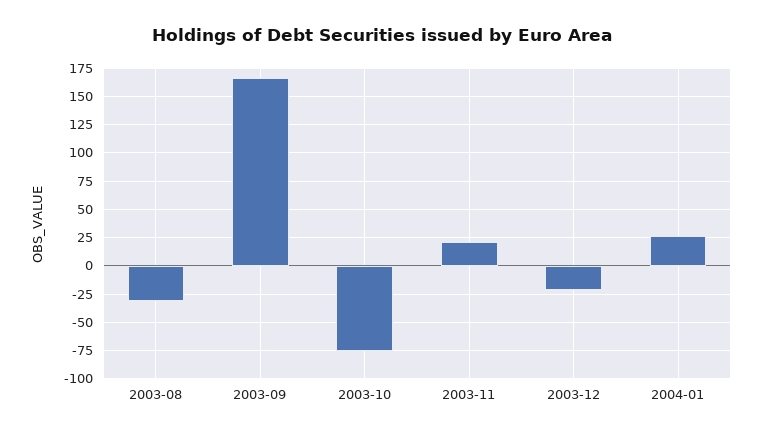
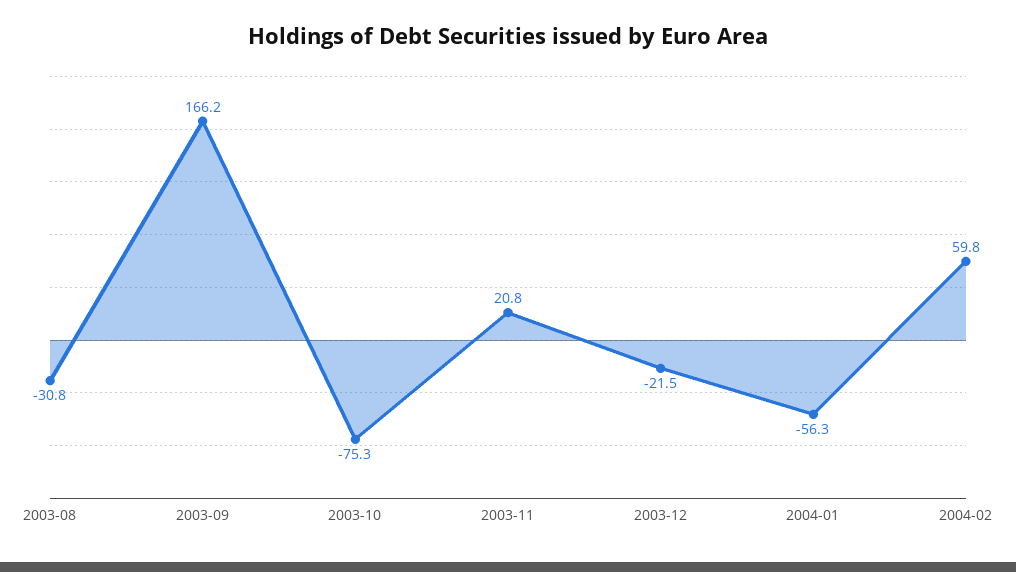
2004-01: 25 -> -56.3
2004-02: none -> 59.8

